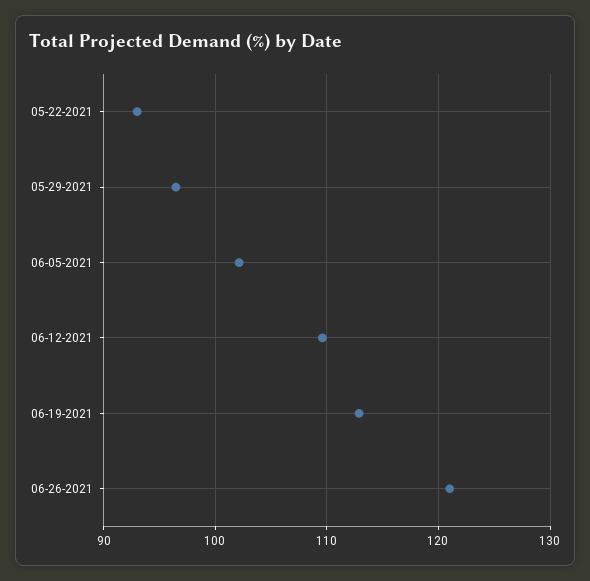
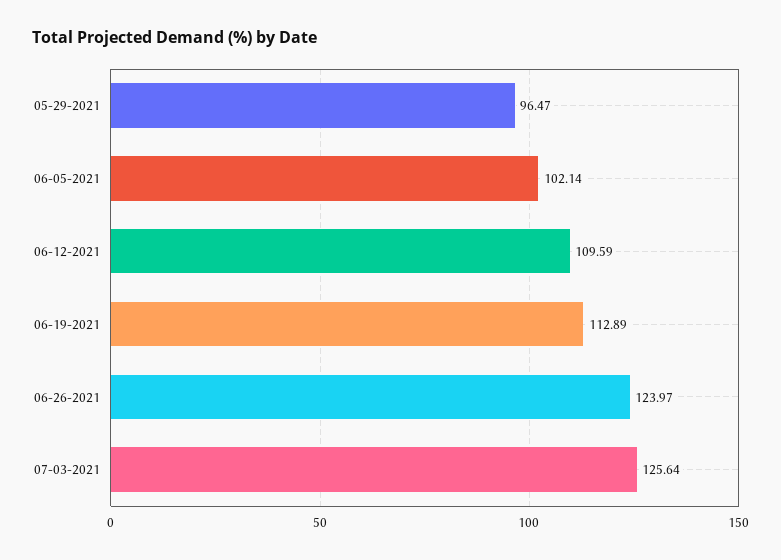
05-22-2021: 93 -> none
06-26-2021: 121 -> 123.97
07-03-2021: none -> 125.64

